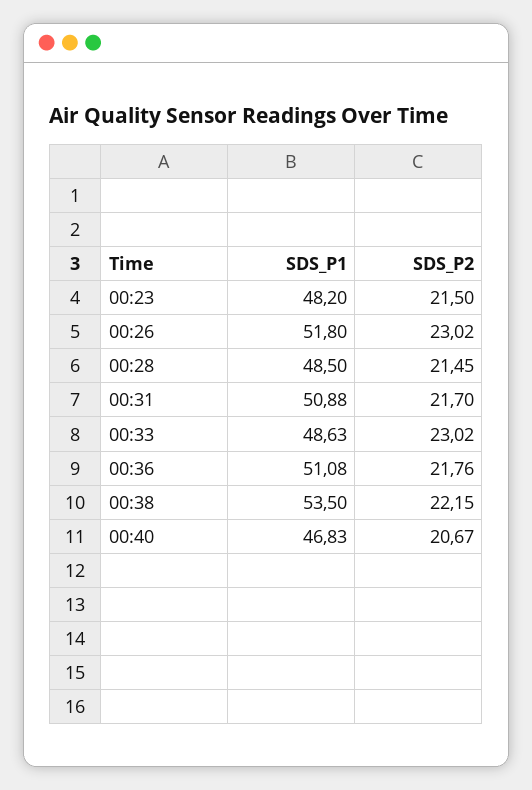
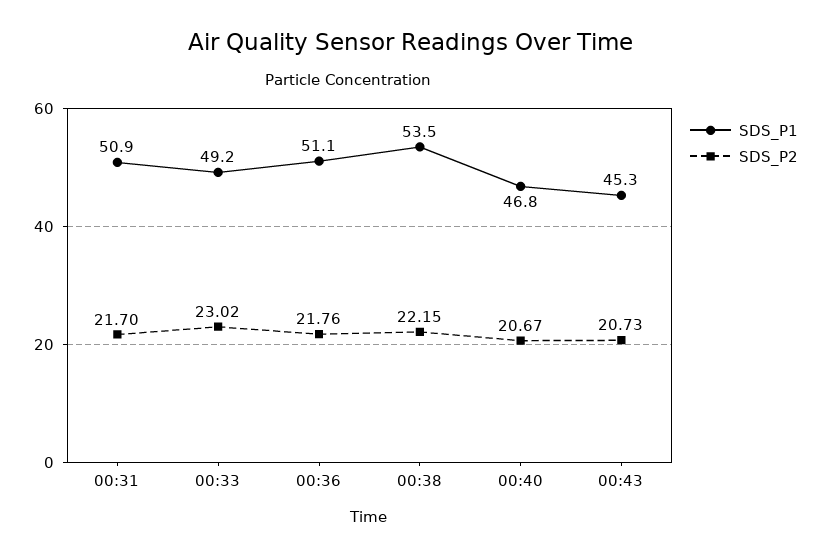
SDS_P1, 00:23: 48.2 -> none
SDS_P2, 00:23: 21.5 -> none
SDS_P1, 00:26: 51.8 -> none
SDS_P2, 00:26: 23.02 -> none
SDS_P1, 00:28: 48.5 -> none
SDS_P2, 00:28: 21.45 -> none
SDS_P1, 00:33: 48.63 -> 49.2
SDS_P1, 00:43: none -> 45.3
SDS_P2, 00:43: none -> 20.73

